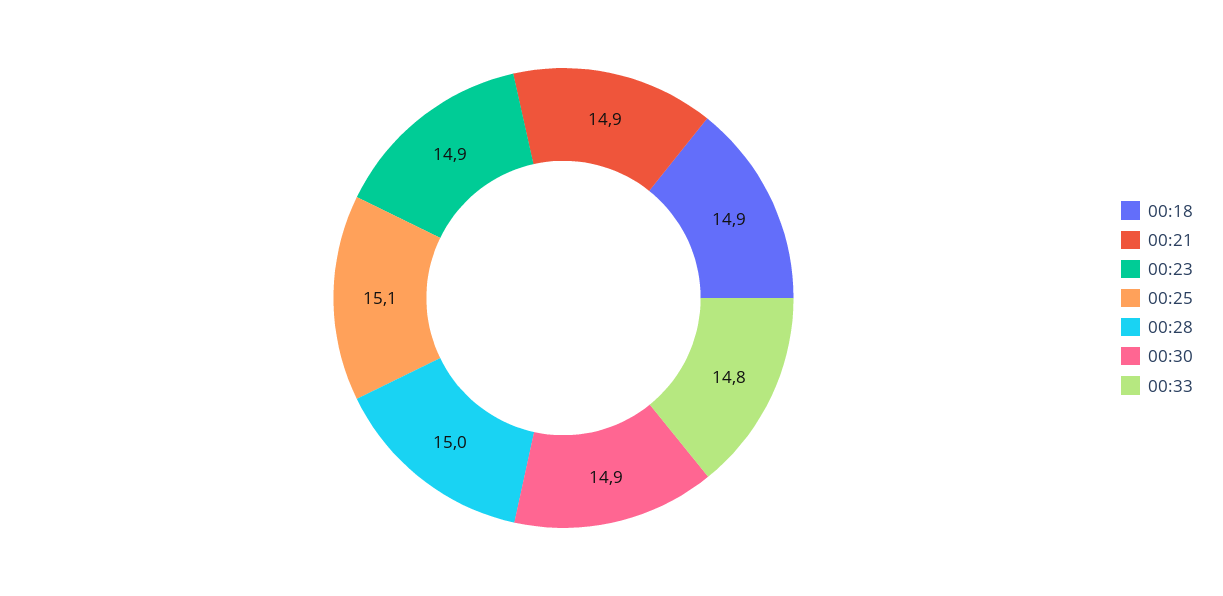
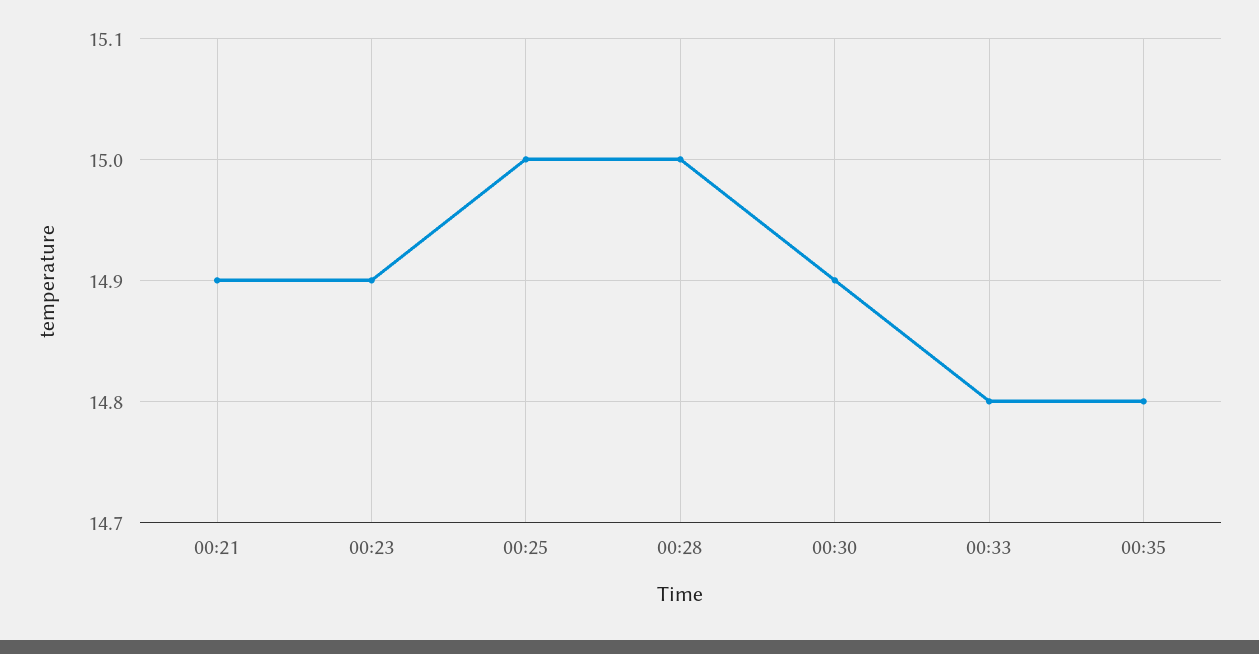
00:18: 14.9 -> none
00:25: 15.1 -> 15
00:35: none -> 14.8

